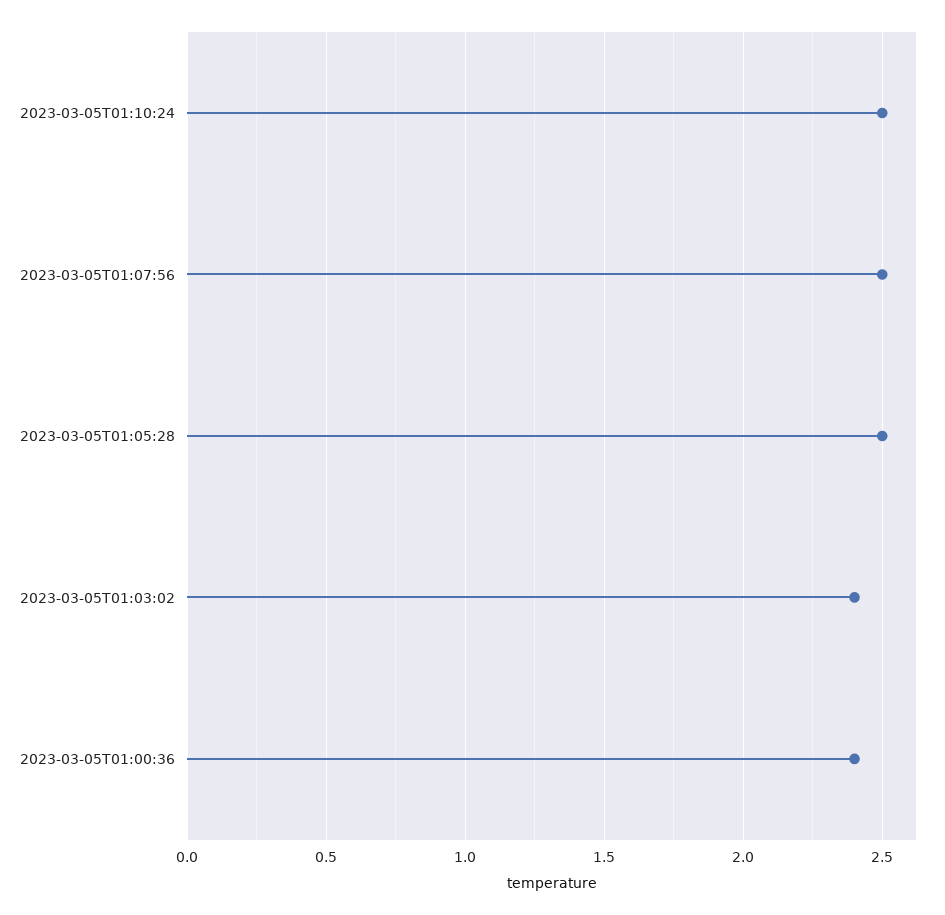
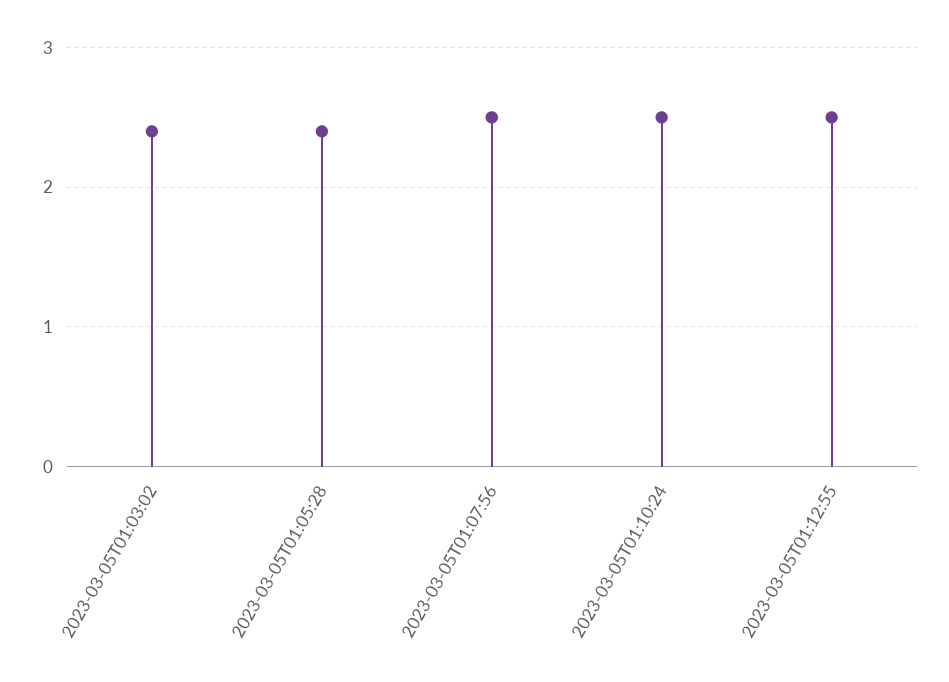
2023-03-05T01:05:28: 2.5 -> 2.4
2023-03-05T01:00:36: 2.4 -> none
2023-03-05T01:12:55: none -> 2.5

